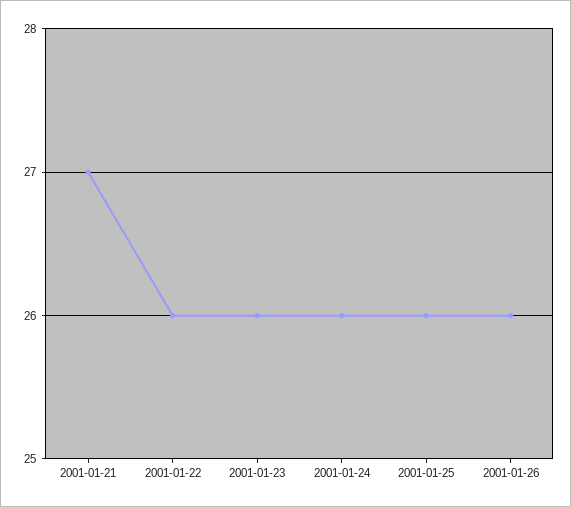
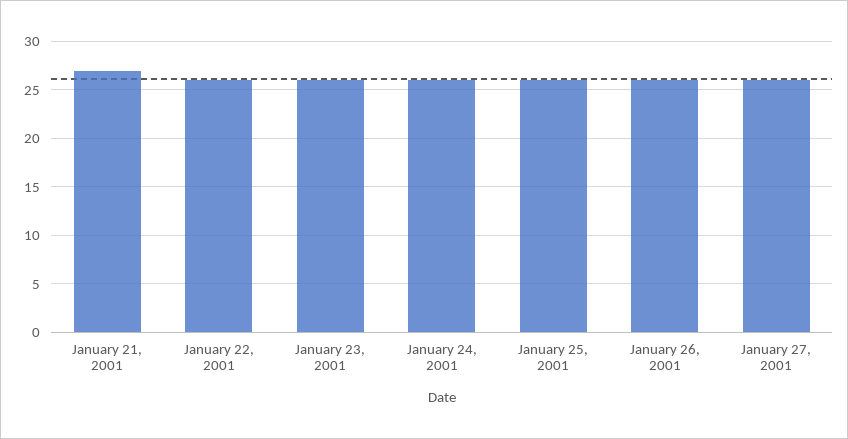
January 27, 2001: none -> 26

